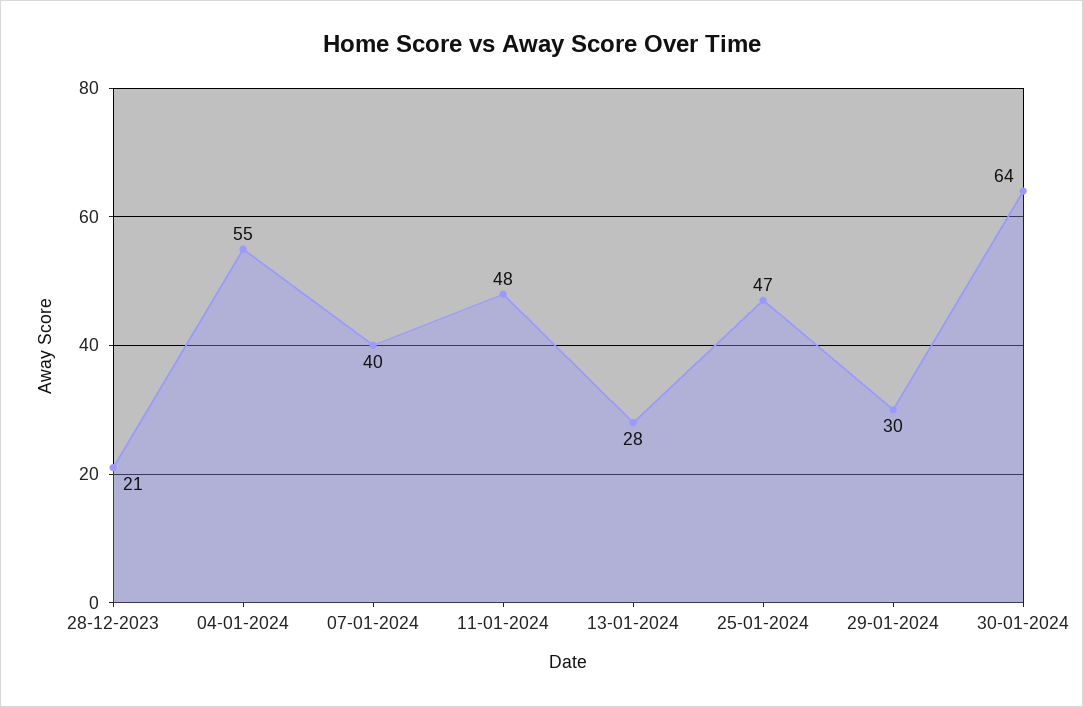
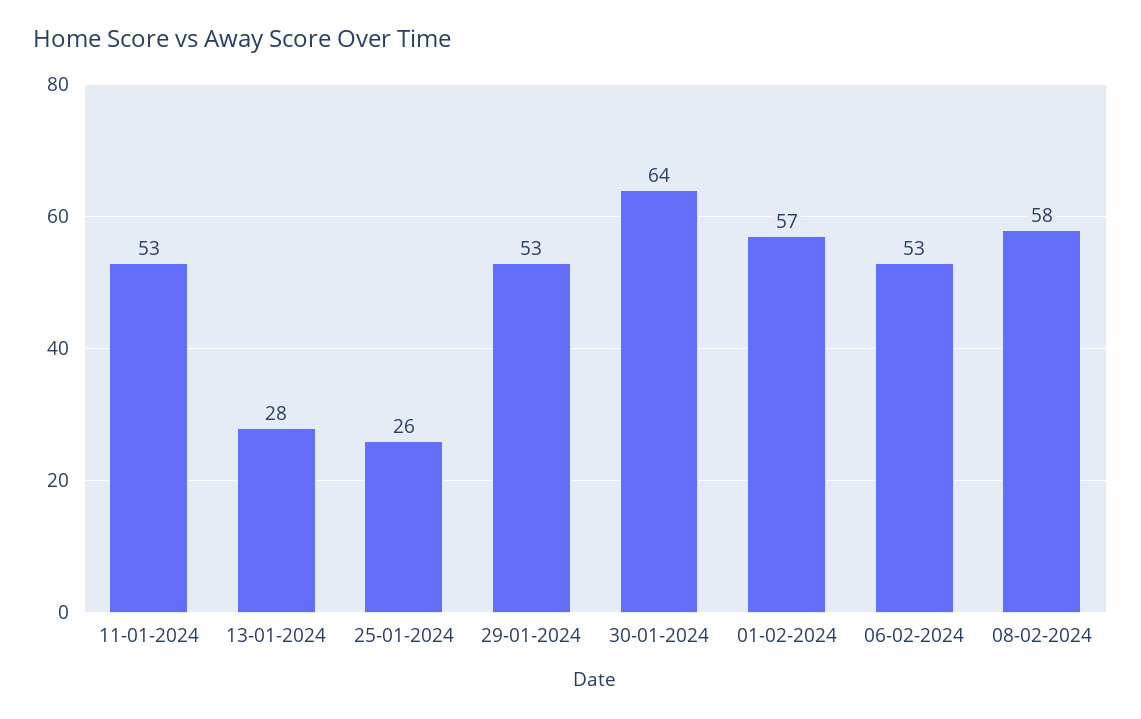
28-12-2023: 21 -> none
04-01-2024: 55 -> none
07-01-2024: 40 -> none
11-01-2024: 48 -> 53
25-01-2024: 47 -> 26
29-01-2024: 30 -> 53
01-02-2024: none -> 57
06-02-2024: none -> 53
08-02-2024: none -> 58

